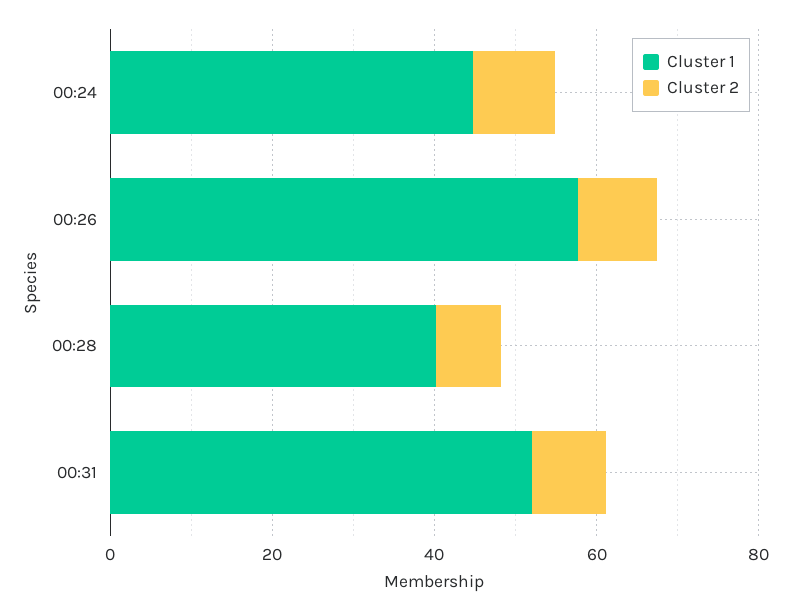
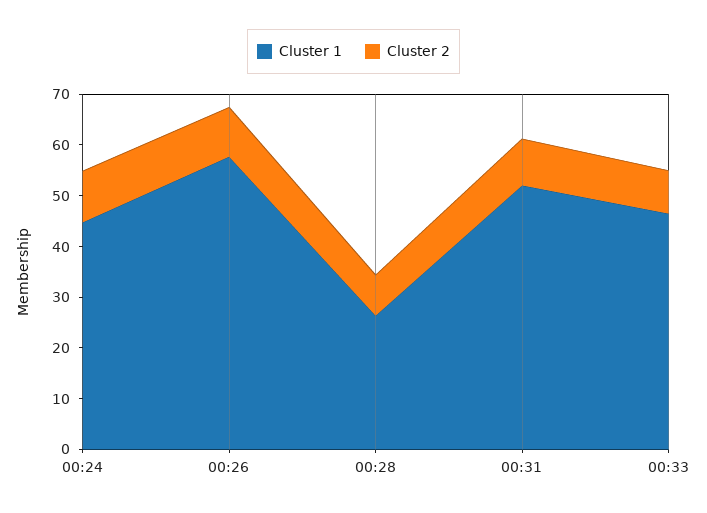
Cluster 1, 00:28: 40 -> 26
Cluster 1, 00:33: none -> 46
Cluster 2, 00:33: none -> 8

